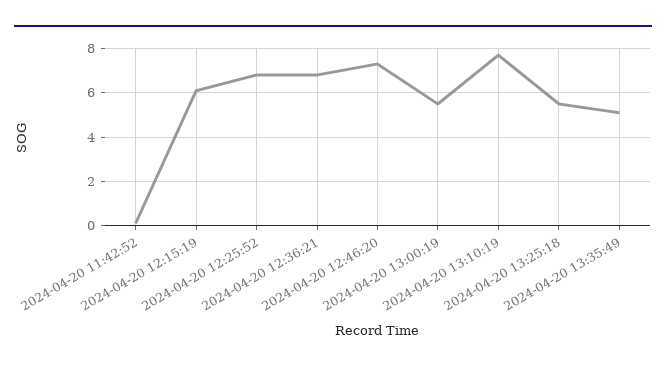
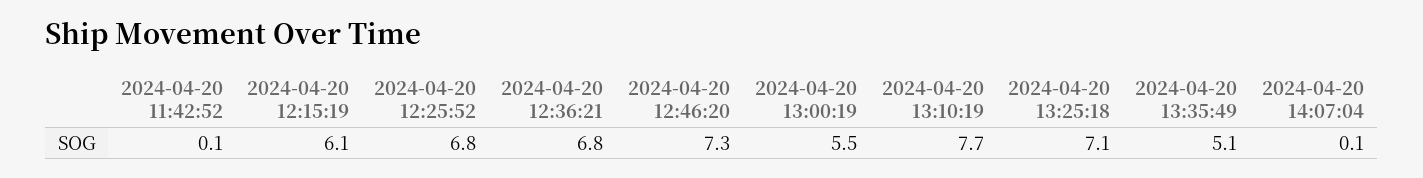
2024-04-20 13:25:18: 5.5 -> 7.1
2024-04-20 14:07:04: none -> 0.1

